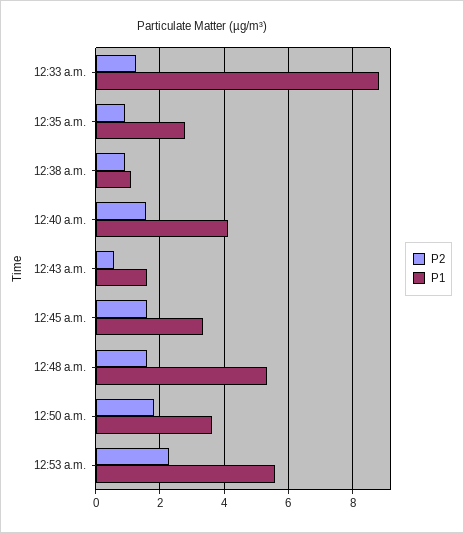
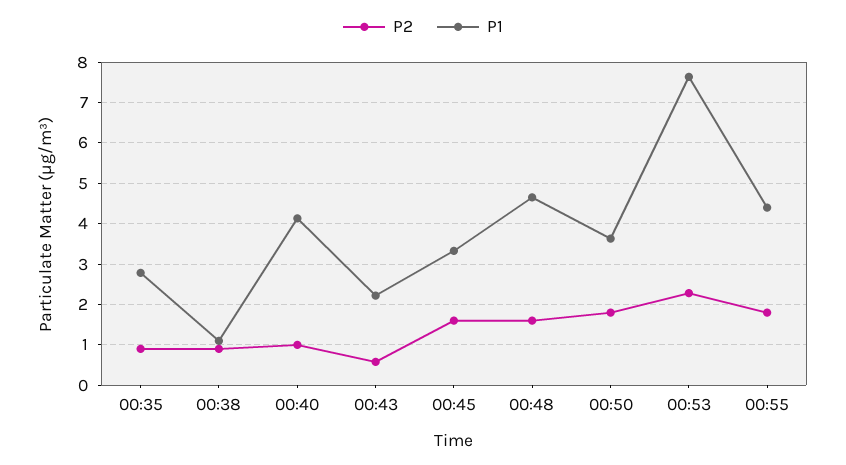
P2, 12:33 a.m.: 1.2 -> none
P1, 12:33 a.m.: 8.8 -> none
P2, 12:40 a.m.: 1.6 -> 1
P1, 12:43 a.m.: 1.6 -> 2.2
P1, 12:48 a.m.: 5.4 -> 4.6
P1, 12:53 a.m.: 5.6 -> 7.6
P2, 00:55: none -> 1.8
P1, 00:55: none -> 4.4

